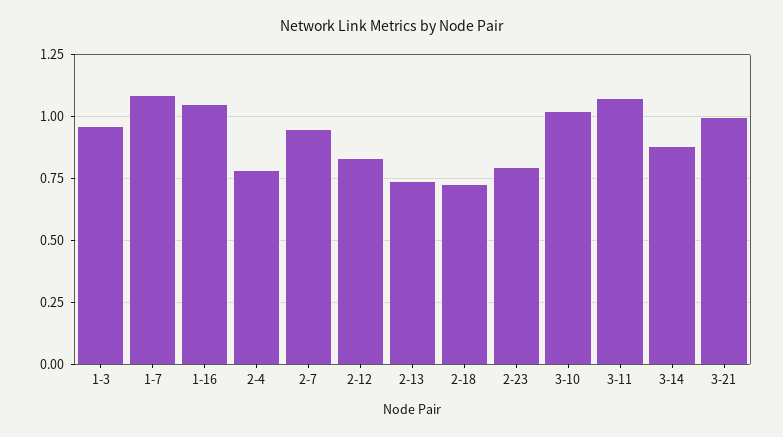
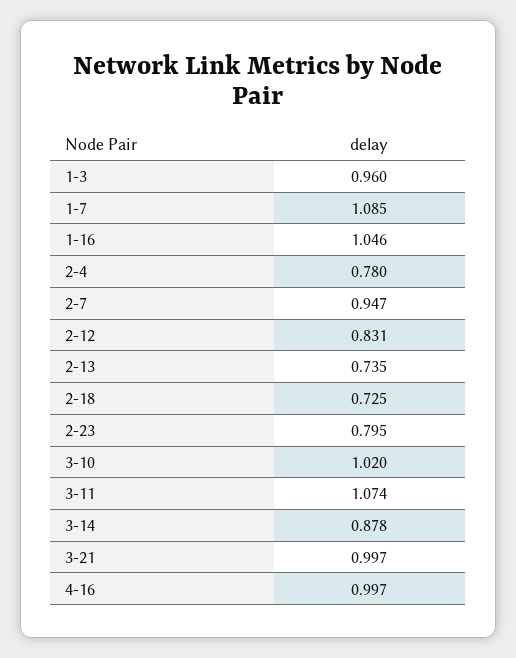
4-16: none -> 0.997

